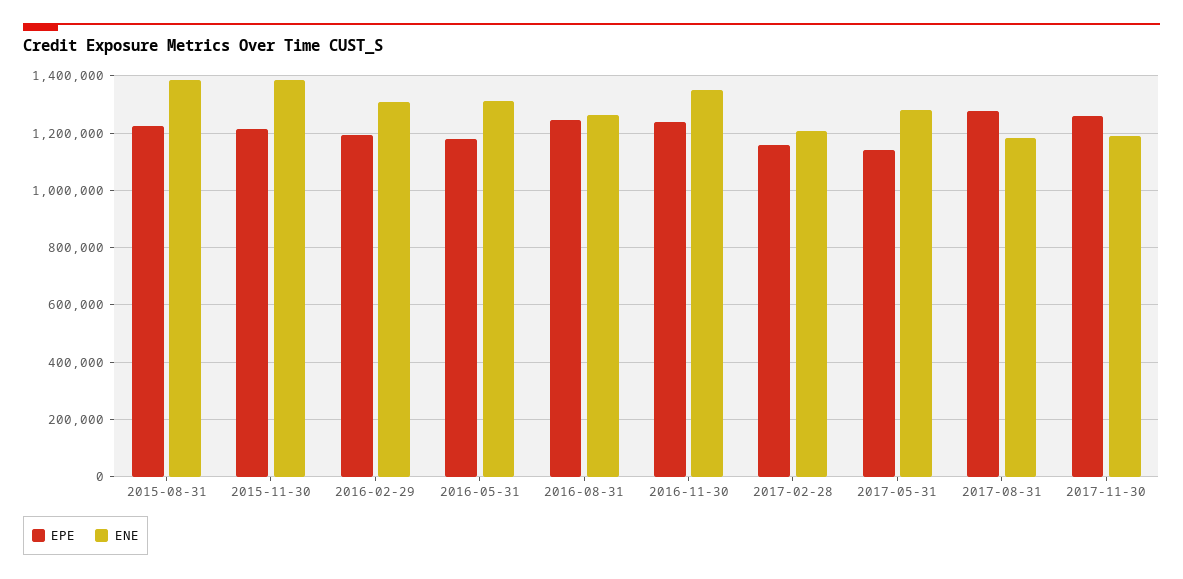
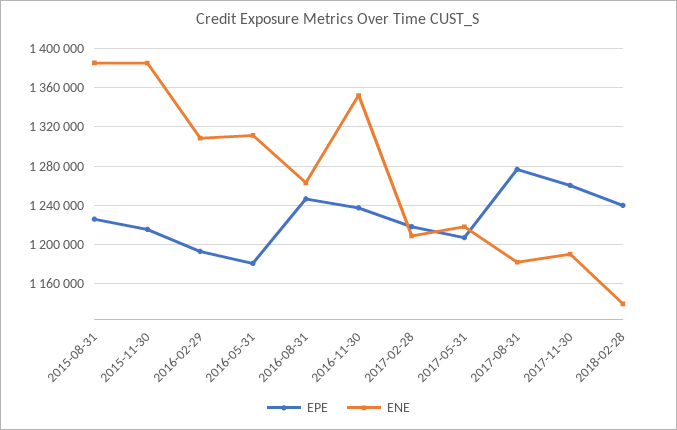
EPE, 2017-02-28: 1150000 -> 1220000
EPE, 2017-05-31: 1150000 -> 1210000
ENE, 2017-05-31: 1275000 -> 1220000
EPE, 2018-02-28: none -> 1240000
ENE, 2018-02-28: none -> 1140000

